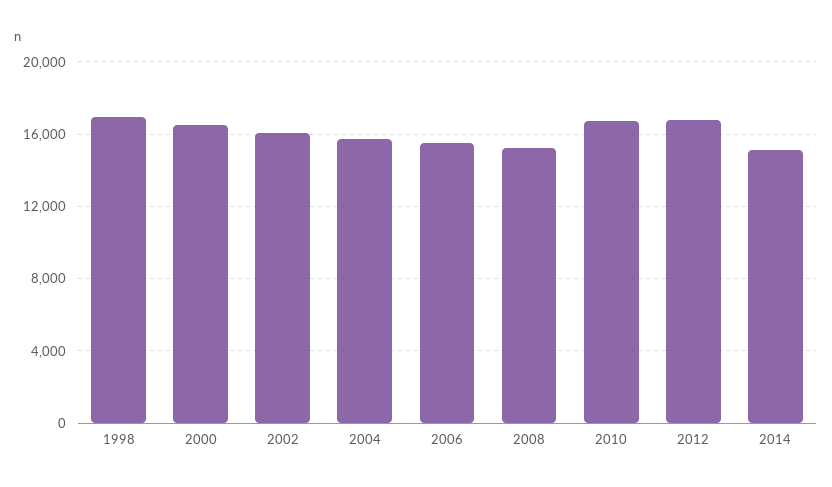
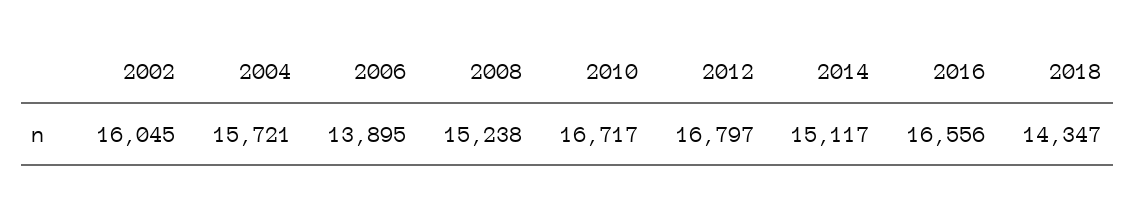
1998: 17000 -> none
2000: 16500 -> none
2006: 15500 -> 13895
2016: none -> 16556
2018: none -> 14347

